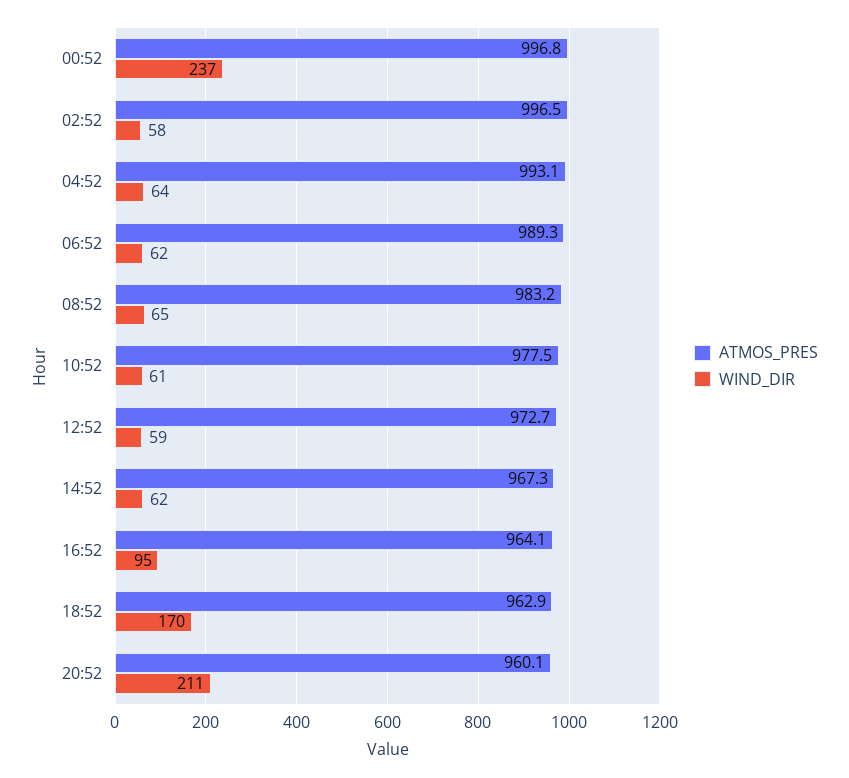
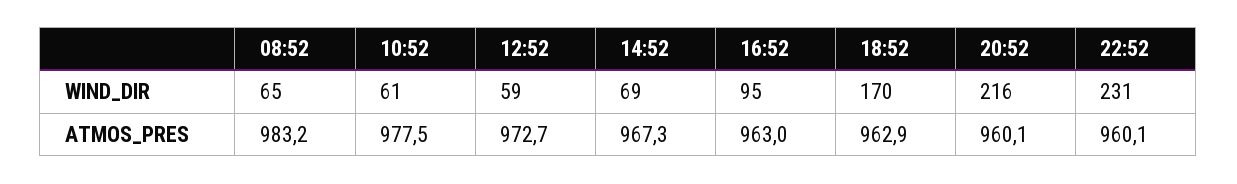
ATMOS_PRES, 00:52: 996.8 -> none
WIND_DIR, 00:52: 237 -> none
ATMOS_PRES, 02:52: 996.5 -> none
WIND_DIR, 02:52: 58 -> none
ATMOS_PRES, 04:52: 993.1 -> none
WIND_DIR, 04:52: 64 -> none
ATMOS_PRES, 06:52: 989.3 -> none
WIND_DIR, 06:52: 62 -> none
WIND_DIR, 14:52: 62 -> 69
ATMOS_PRES, 16:52: 964.1 -> 963
WIND_DIR, 20:52: 211 -> 216
WIND_DIR, 22:52: none -> 231
ATMOS_PRES, 22:52: none -> 960.1

